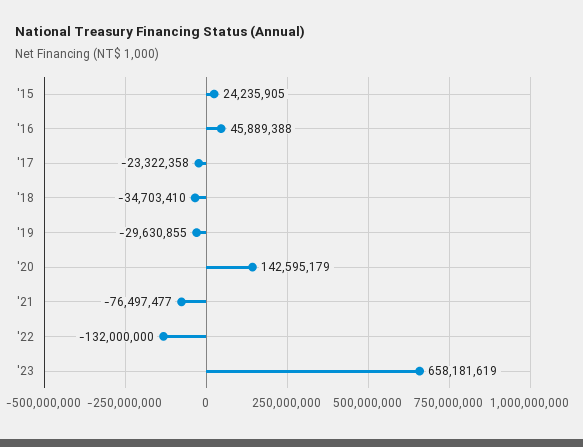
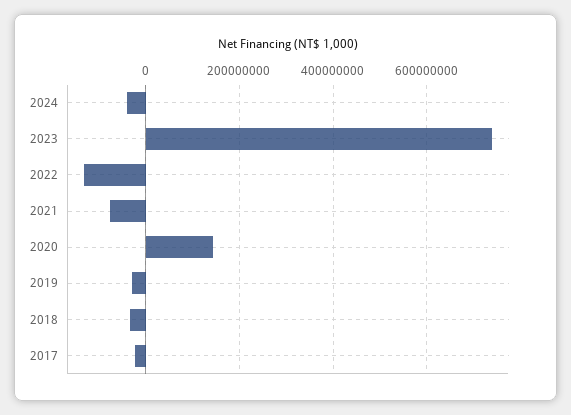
'15: 24235905 -> none
'16: 45889388 -> none
'23: 658181619 -> 740000000
2024: none -> -40000000

